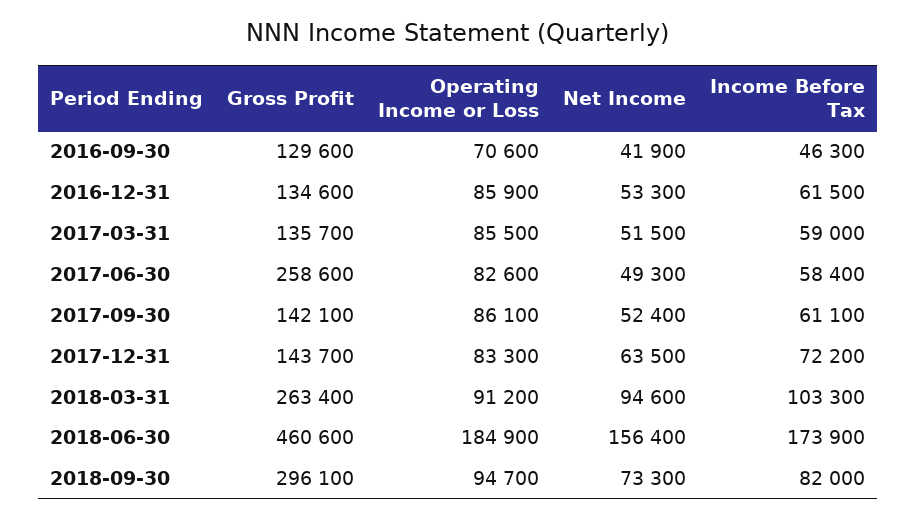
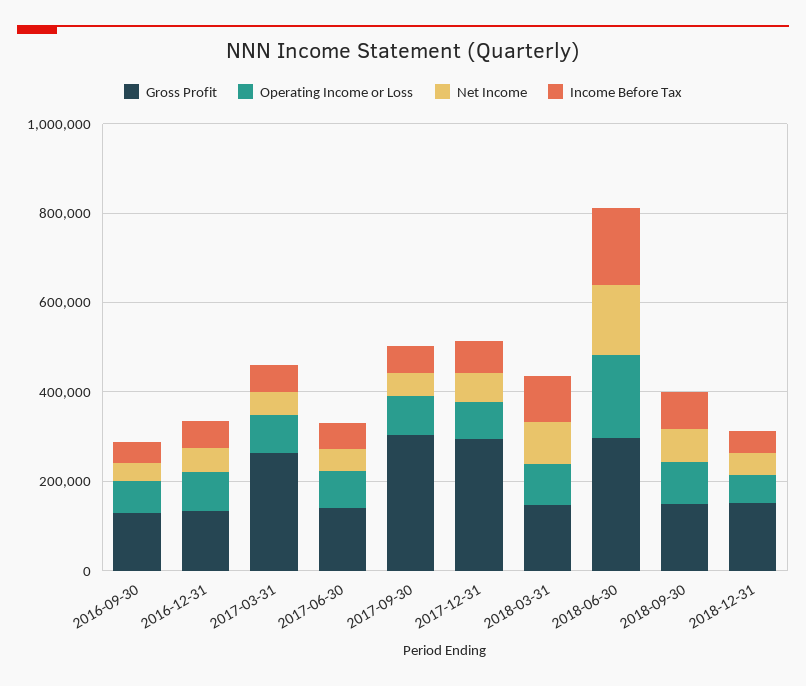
Gross Profit, 2017-03-31: 135700 -> 250000
Gross Profit, 2017-06-30: 258600 -> 150000
Gross Profit, 2017-09-30: 142100 -> 300000
Gross Profit, 2017-12-31: 143700 -> 300000
Gross Profit, 2018-03-31: 263400 -> 150000
Gross Profit, 2018-06-30: 460600 -> 300000
Gross Profit, 2018-09-30: 296100 -> 150000
Gross Profit, 2018-12-31: none -> 150000
Operating Income or Loss, 2018-12-31: none -> 50000
Net Income, 2018-12-31: none -> 50000
Income Before Tax, 2018-12-31: none -> 50000

